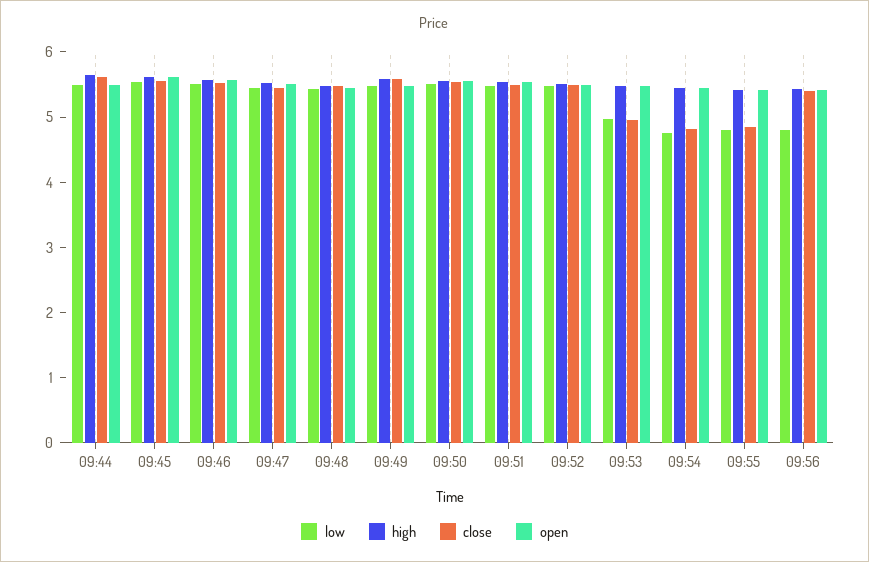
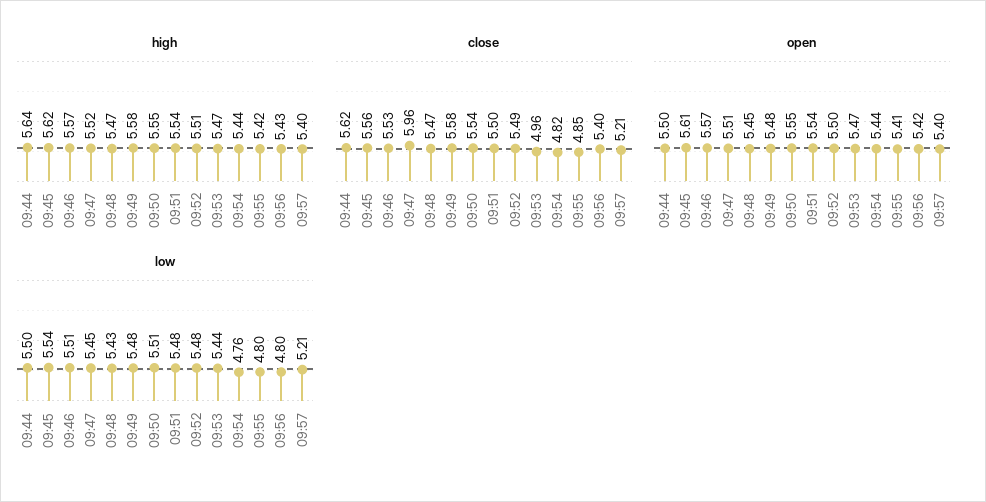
close, 09:47: 5.4 -> 5.96
low, 09:53: 5 -> 5.44
high, 09:57: none -> 5.4
close, 09:57: none -> 5.21
open, 09:57: none -> 5.4
low, 09:57: none -> 5.21

